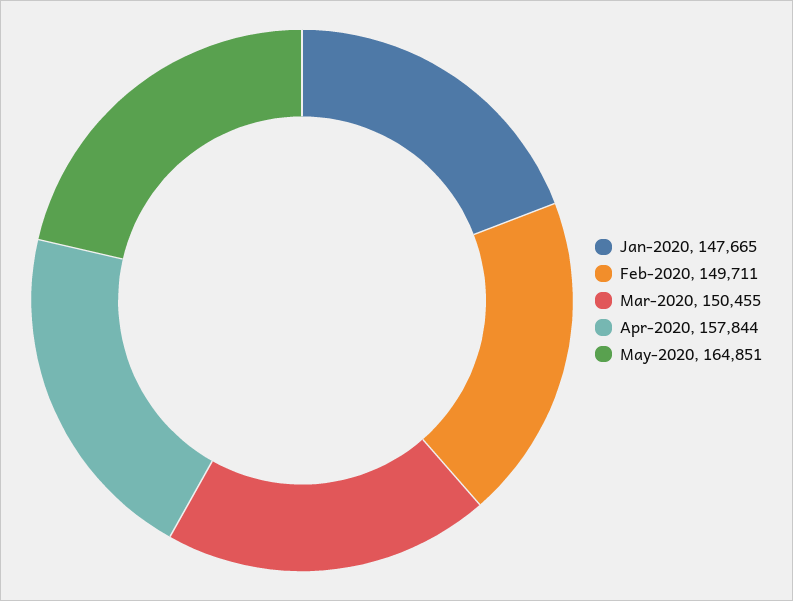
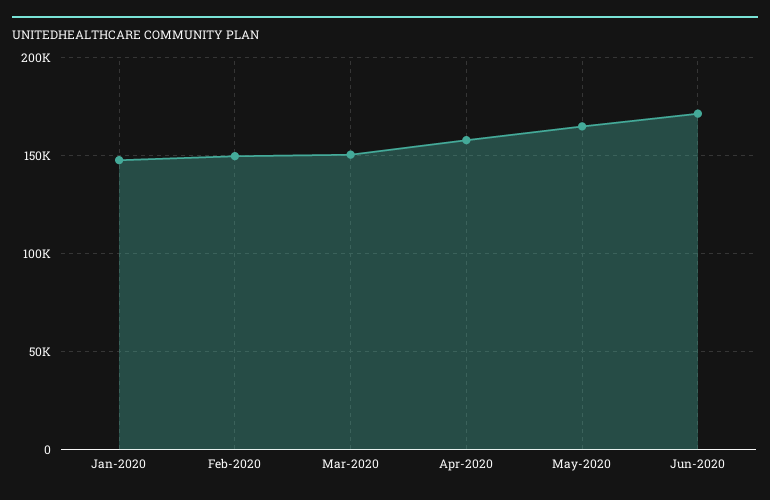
Jun-2020: none -> 170000

